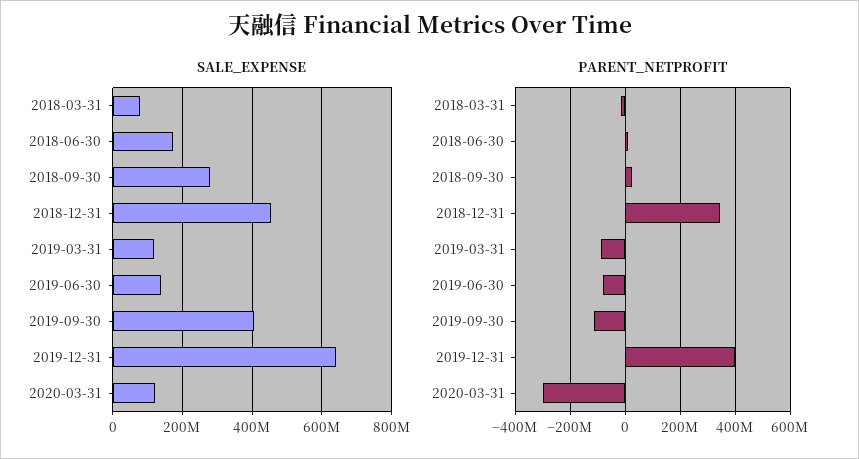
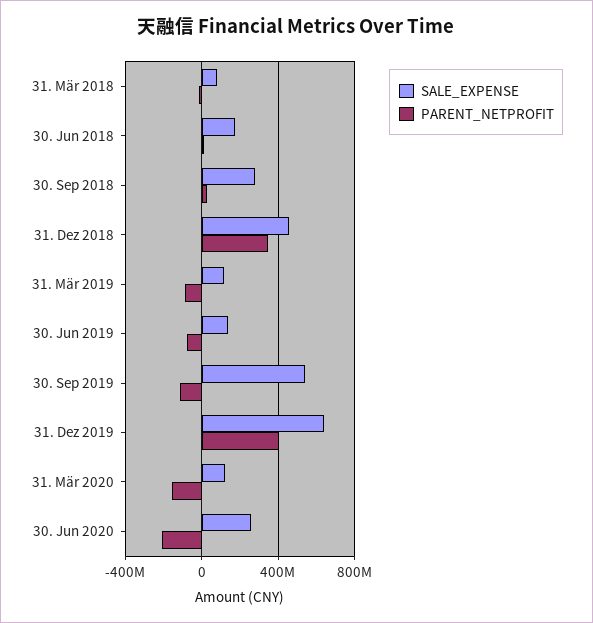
SALE_EXPENSE, 2019-09-30: 400000000 -> 550000000
PARENT_NETPROFIT, 2020-03-31: -300000000 -> -150000000
SALE_EXPENSE, 30. Jun 2020: none -> 250000000
PARENT_NETPROFIT, 30. Jun 2020: none -> -200000000

